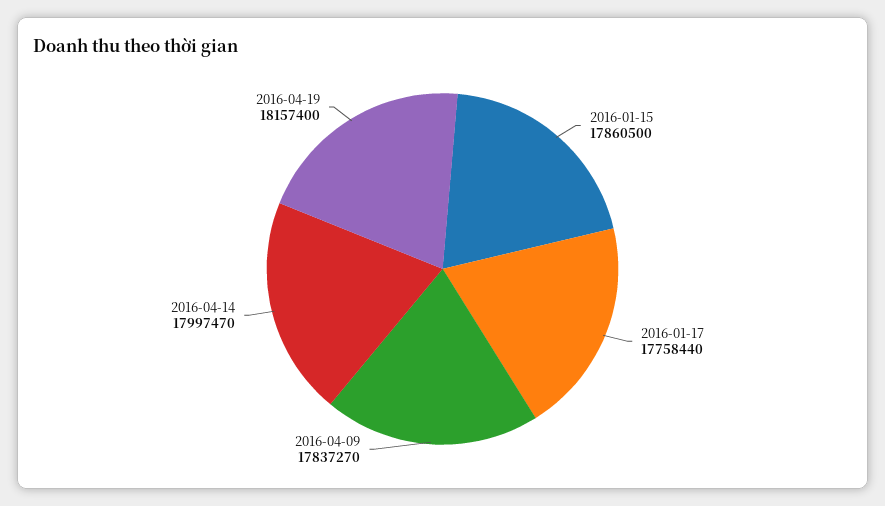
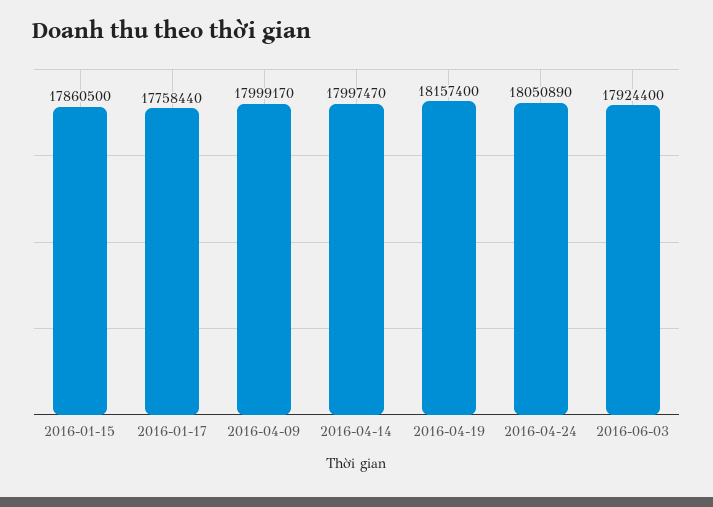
2016-04-09: 17837270 -> 17999170
2016-04-24: none -> 18050890
2016-06-03: none -> 17924400

